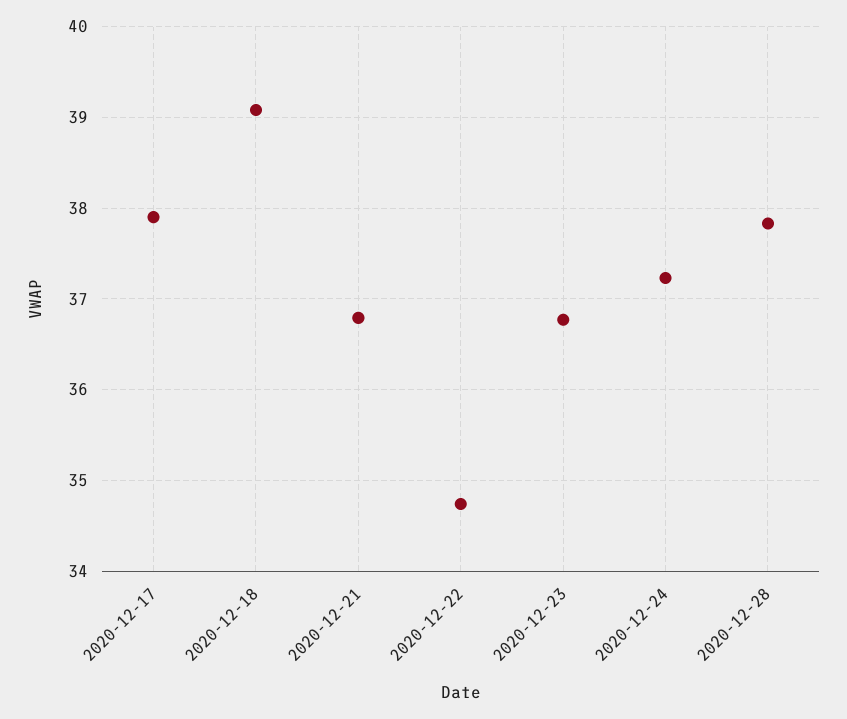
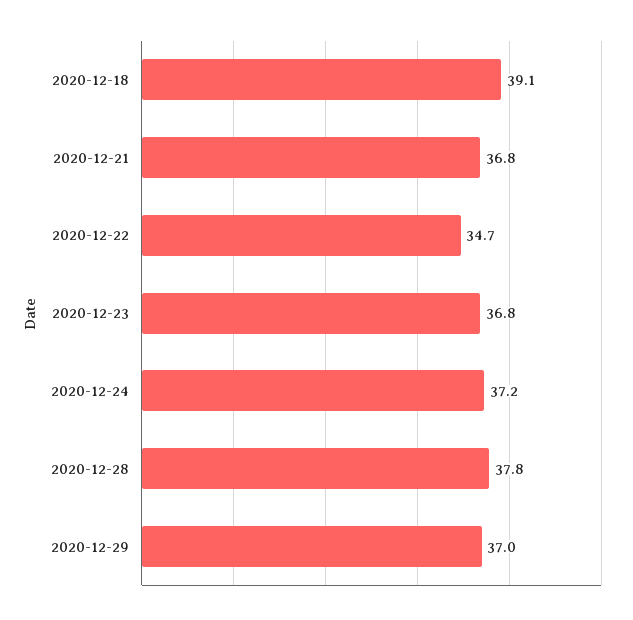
2020-12-17: 37.9 -> none
2020-12-29: none -> 37

